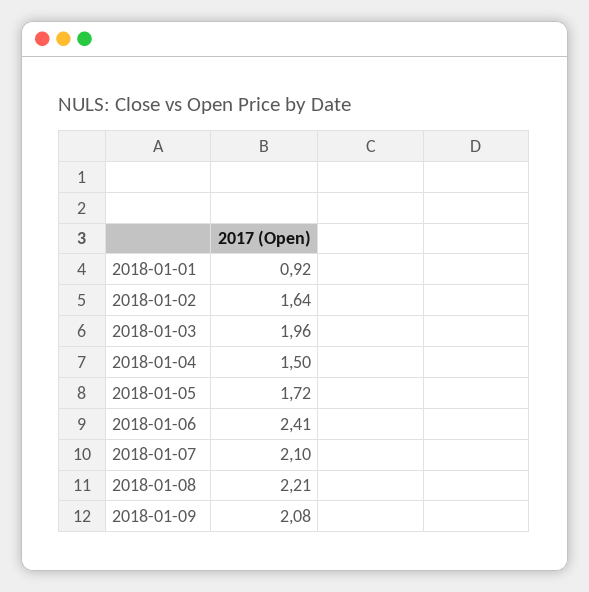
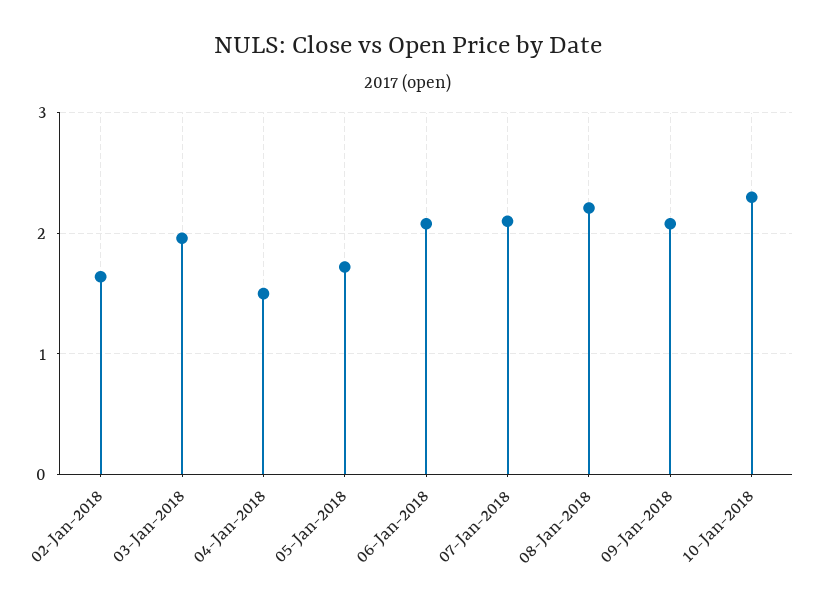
2018-01-01: 0.92 -> none
2018-01-06: 2.41 -> 2.1
10-Jan-2018: none -> 2.3

